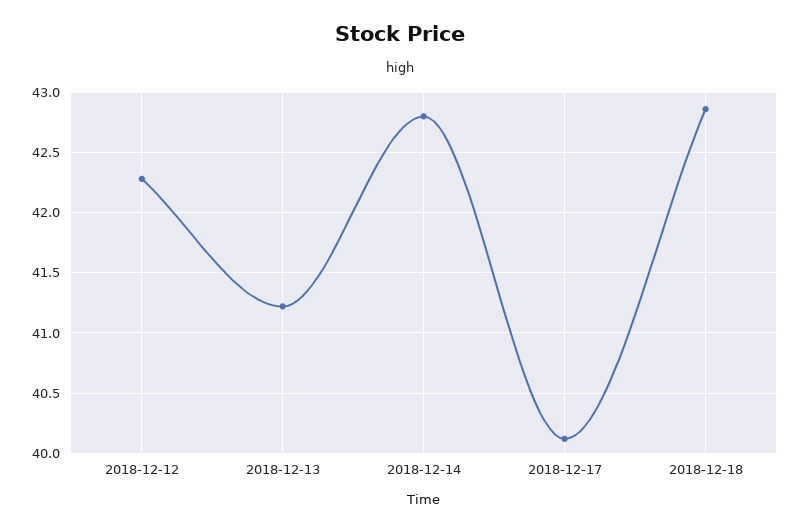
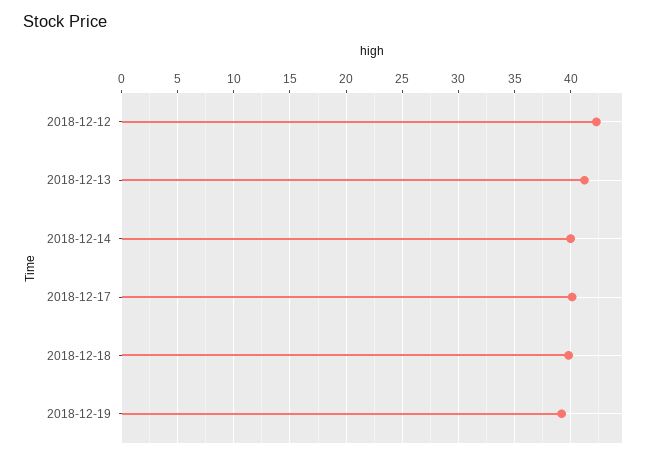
2018-12-14: 42.8 -> 40
2018-12-18: 42.85 -> 40
2018-12-19: none -> 39

